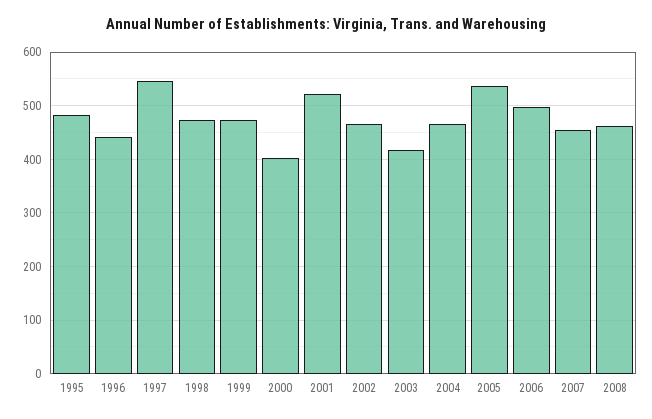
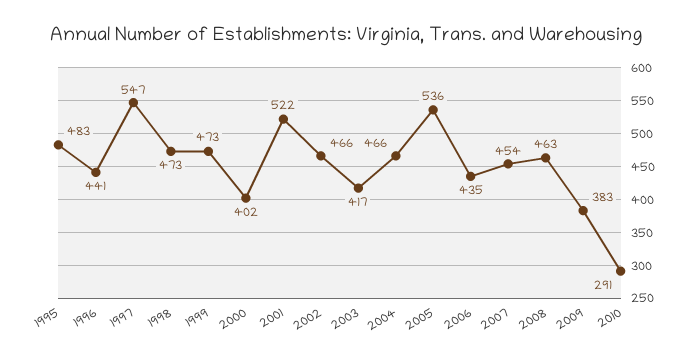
2006: 500 -> 435
2009: none -> 383
2010: none -> 291

